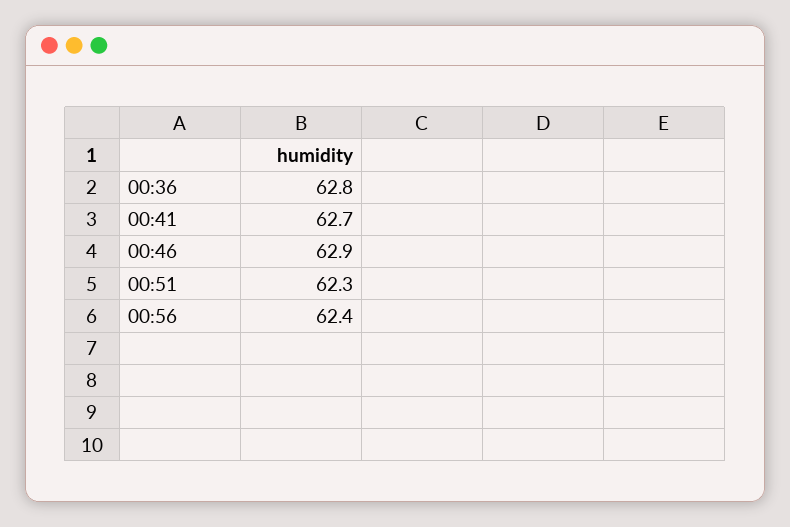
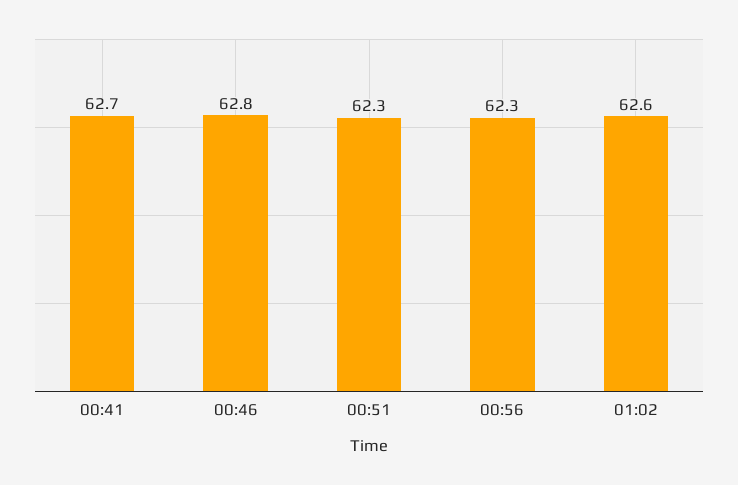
00:36: 62.8 -> none
00:46: 62.9 -> 62.8
00:56: 62.4 -> 62.3
01:02: none -> 62.6

